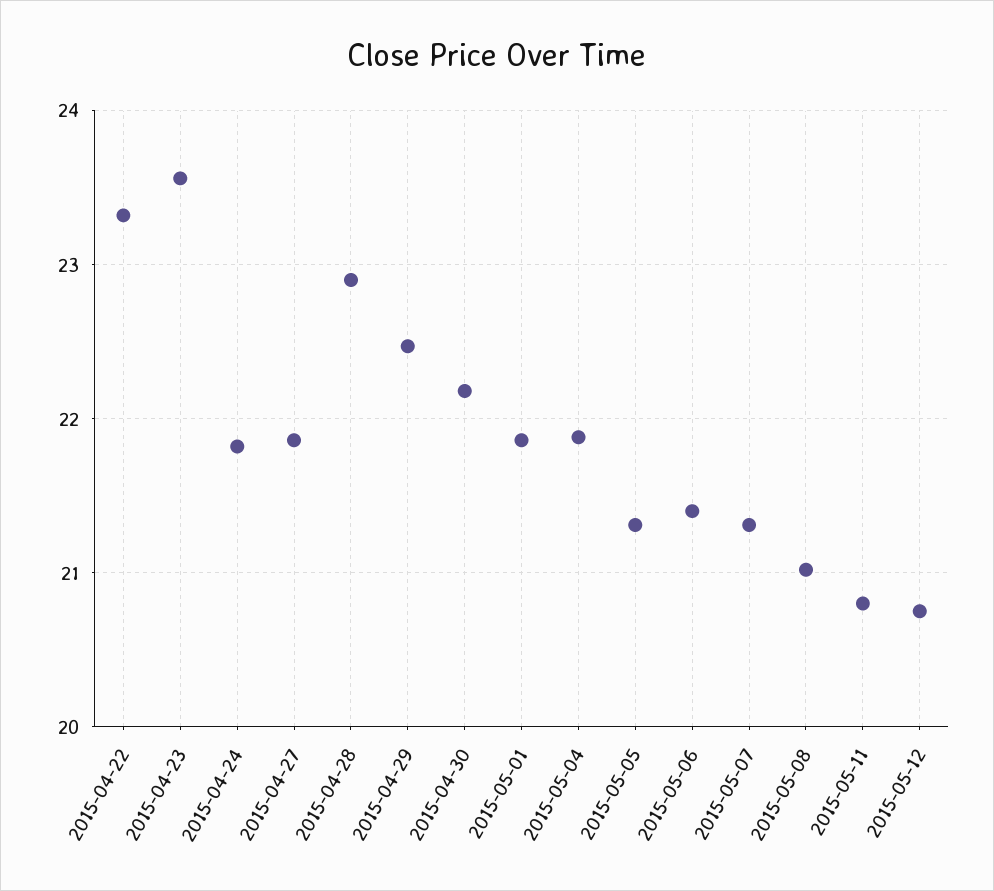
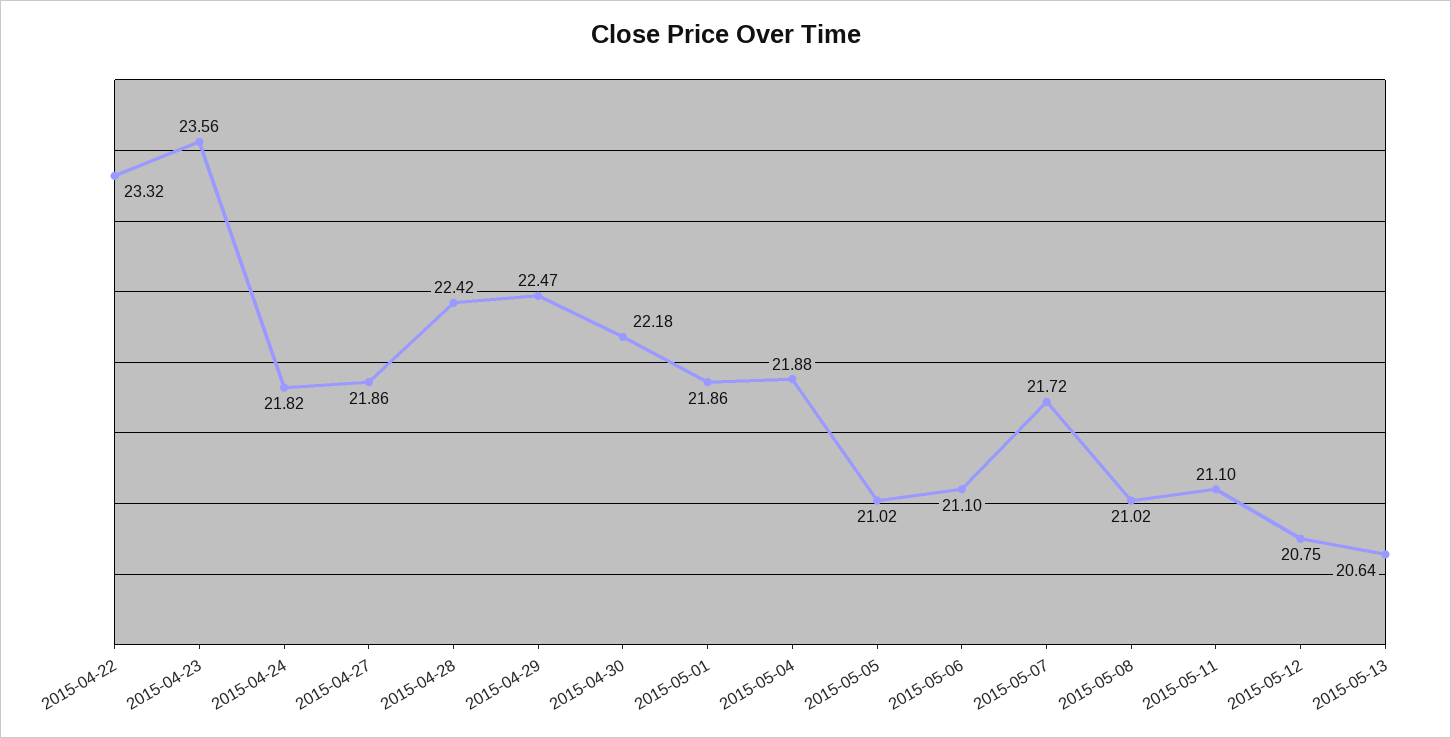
2015-04-28: 22.9 -> 22.42
2015-05-05: 21.3 -> 21.02
2015-05-06: 21.4 -> 21.1
2015-05-07: 21.3 -> 21.72
2015-05-11: 20.8 -> 21.1
2015-05-13: none -> 20.64

